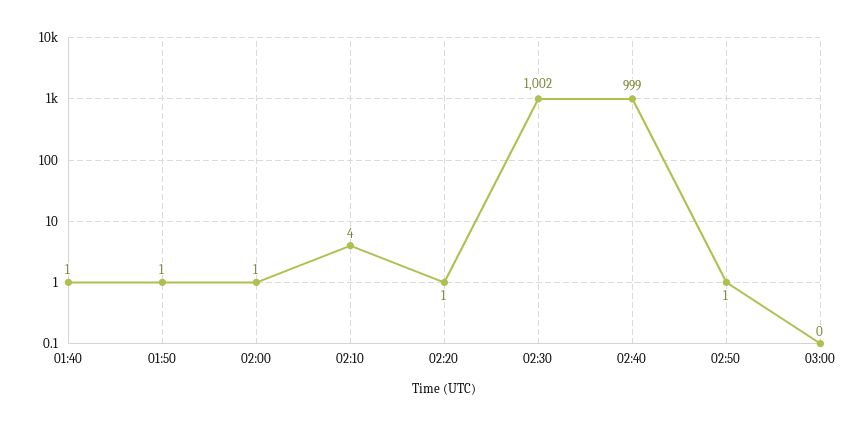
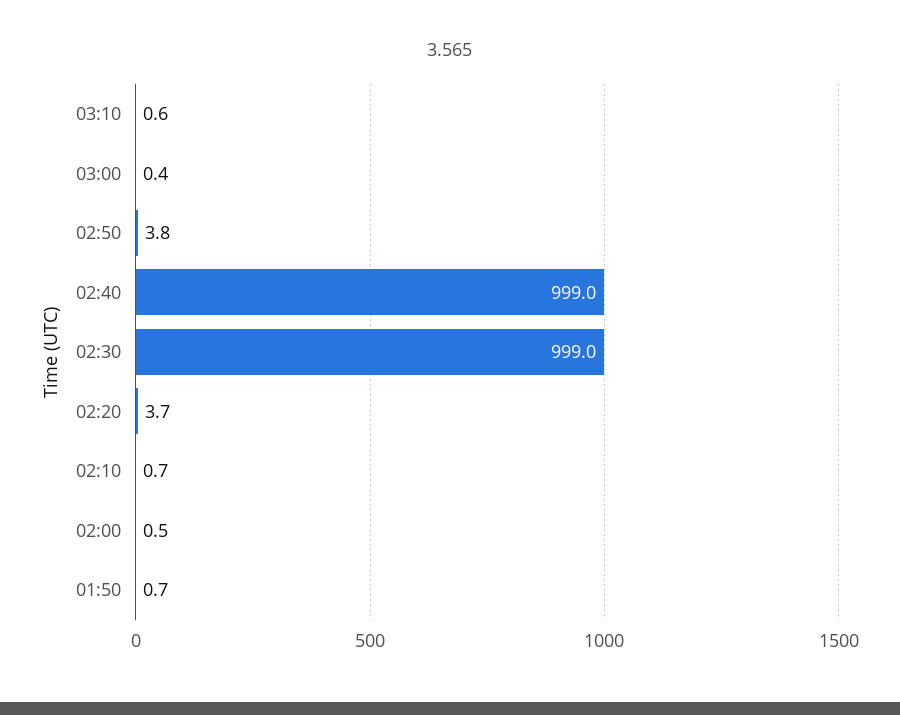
01:40: 1 -> none
02:10: 4 -> 0.7
02:20: 1 -> 3.7
02:30: 1002 -> 999
02:50: 1 -> 3.8
03:10: none -> 0.6

